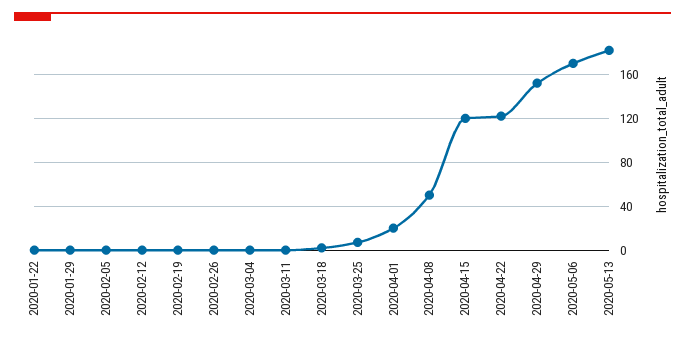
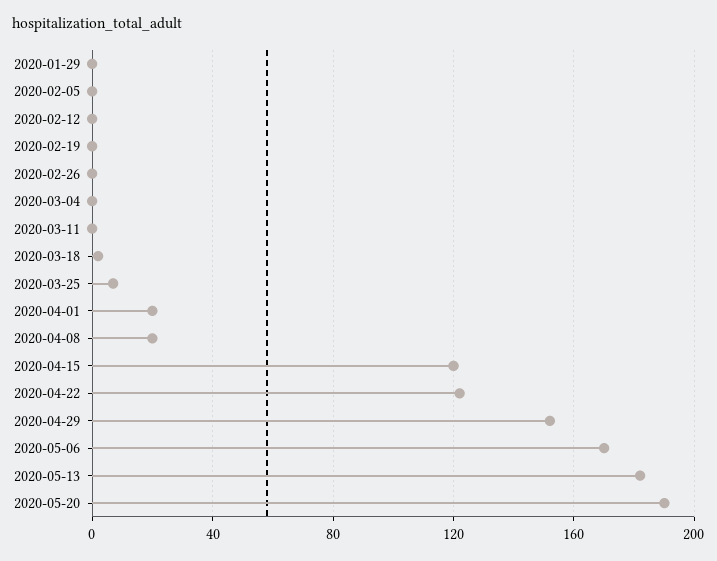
2020-01-22: 0 -> none
2020-04-08: 50 -> 20
2020-05-20: none -> 190

